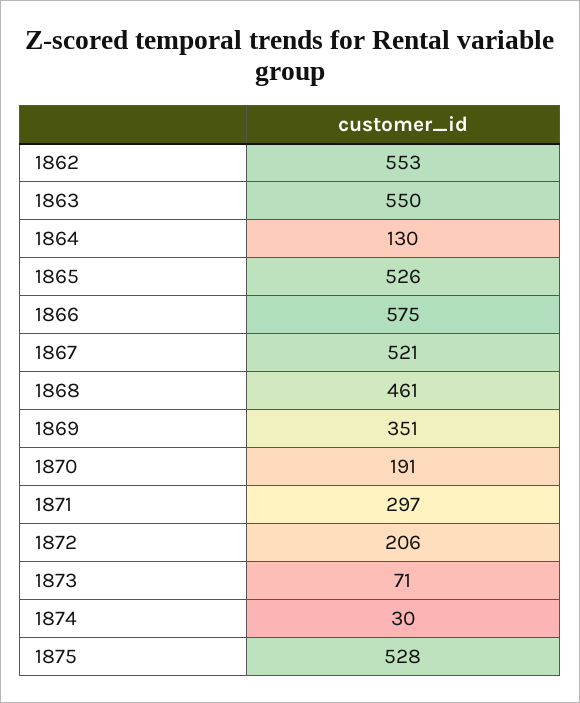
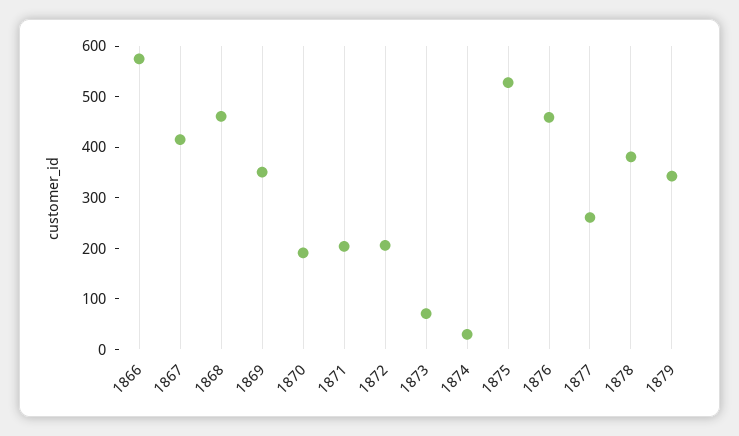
1862: 553 -> none
1863: 550 -> none
1864: 130 -> none
1865: 526 -> none
1867: 521 -> 420
1871: 297 -> 200
1876: none -> 460
1877: none -> 260
1878: none -> 380
1879: none -> 340

